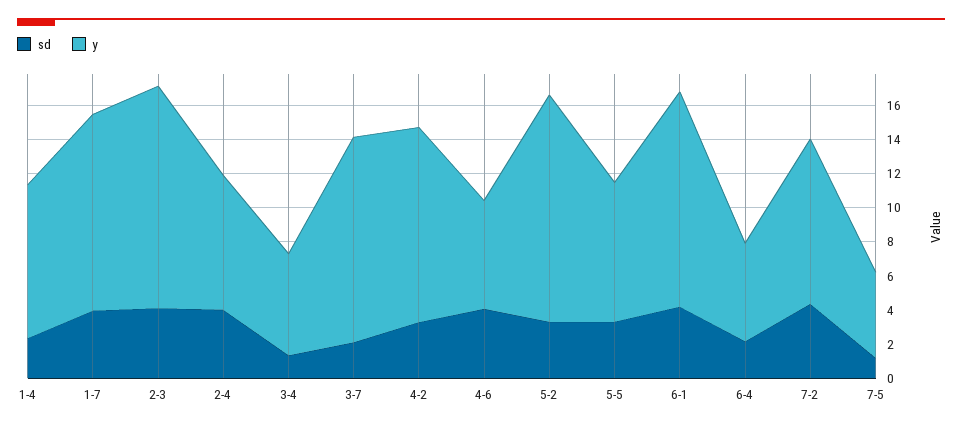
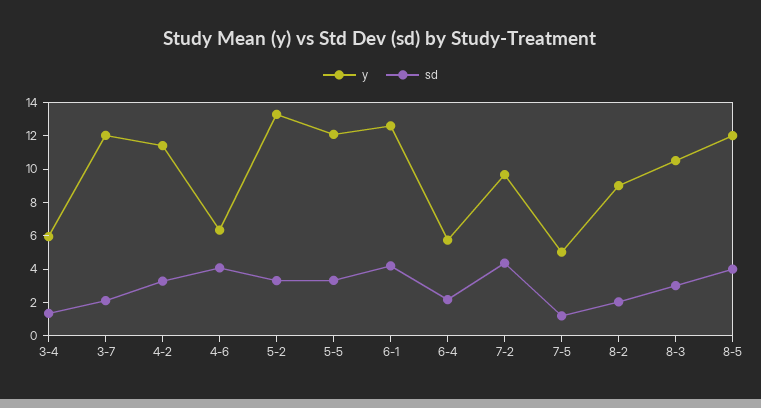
sd, 1-4: 2.5 -> none
y, 1-4: 9 -> none
sd, 1-7: 4 -> none
y, 1-7: 11.5 -> none
sd, 2-3: 4 -> none
y, 2-3: 13 -> none
sd, 2-4: 4 -> none
y, 2-4: 8 -> none
y, 5-5: 8 -> 12
y, 8-2: none -> 9
sd, 8-2: none -> 2
y, 8-3: none -> 10.5
sd, 8-3: none -> 3
y, 8-5: none -> 12
sd, 8-5: none -> 4

